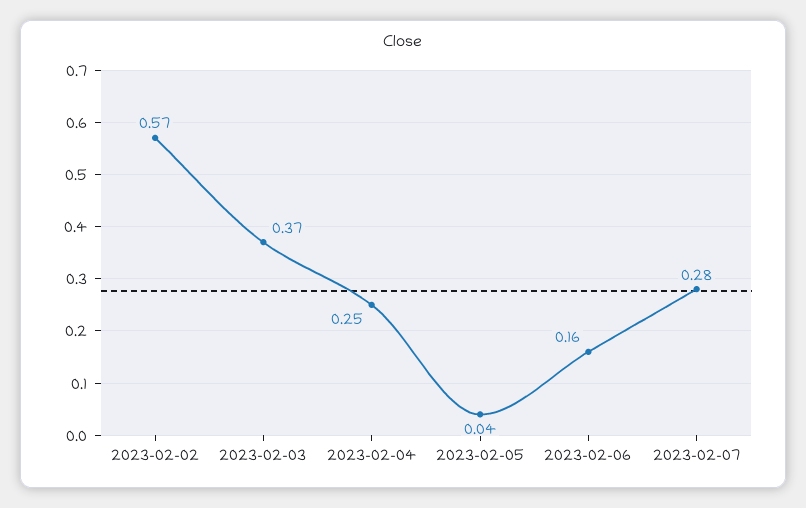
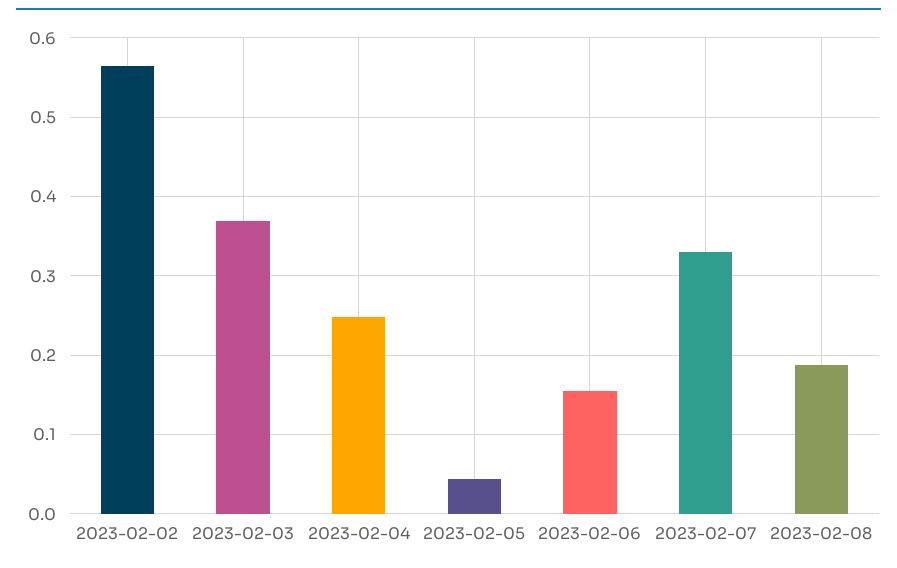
2023-02-07: 0.28 -> 0.33
2023-02-08: none -> 0.19

